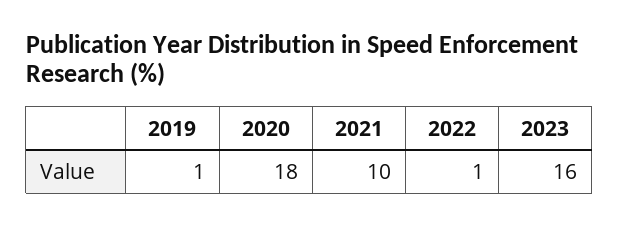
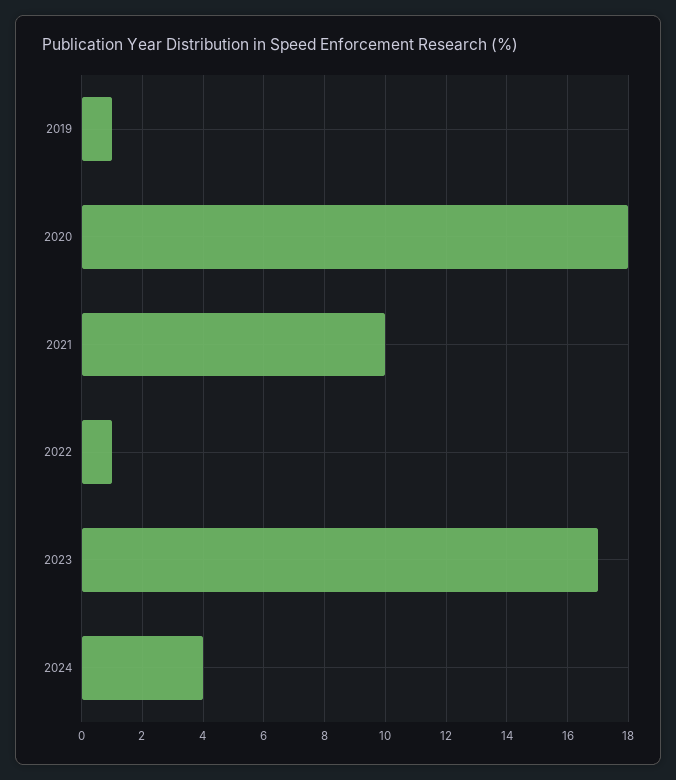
2023: 16 -> 17
2024: none -> 4

